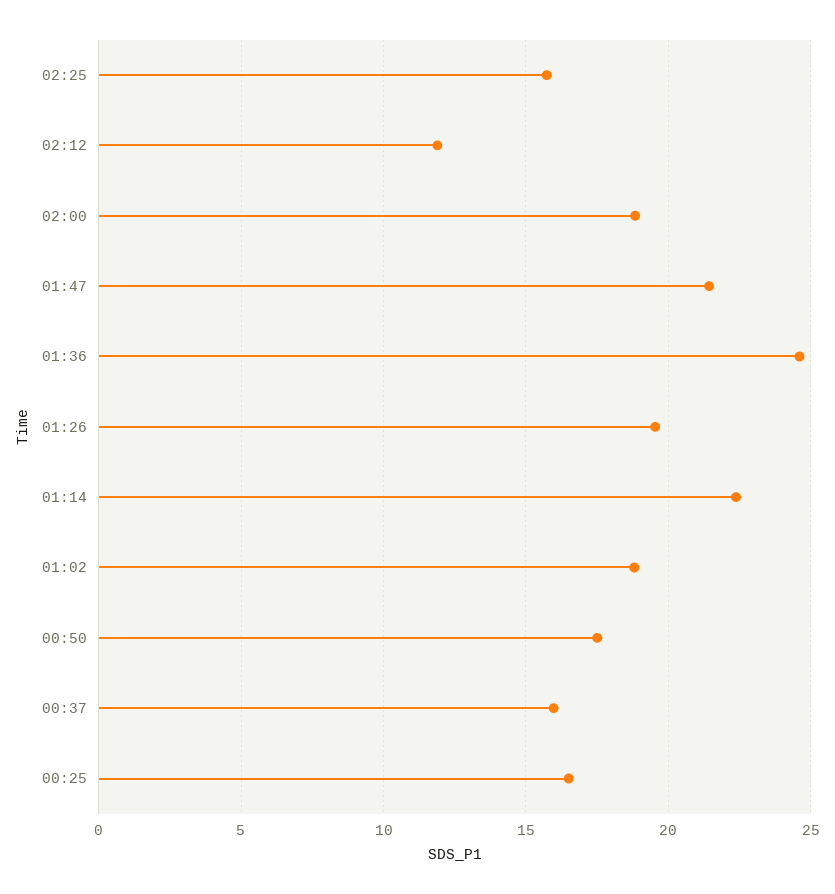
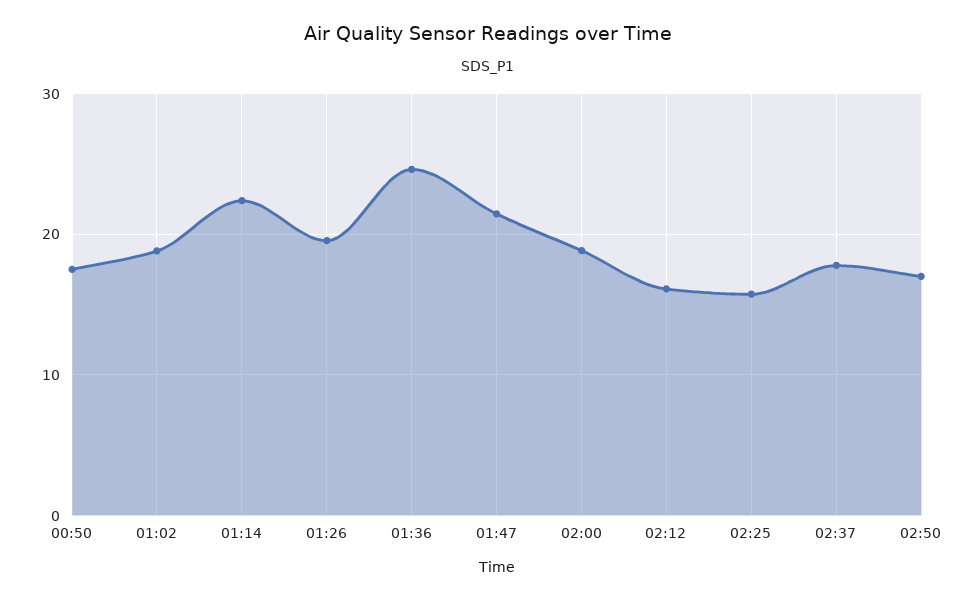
02:12: 12 -> 16
00:37: 16 -> none
00:25: 16.5 -> none
02:37: none -> 18
02:50: none -> 17

